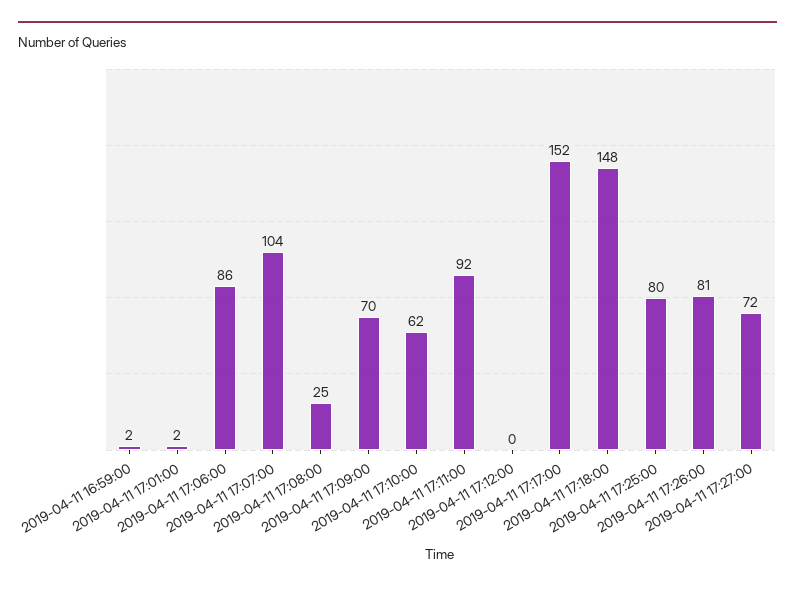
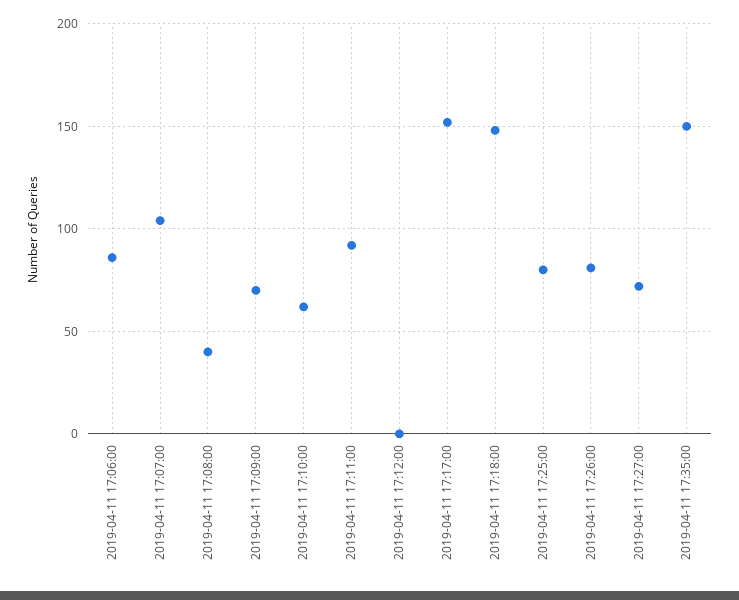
2019-04-11 16:59:00: 2 -> none
2019-04-11 17:01:00: 2 -> none
2019-04-11 17:08:00: 25 -> 40
2019-04-11 17:35:00: none -> 150

